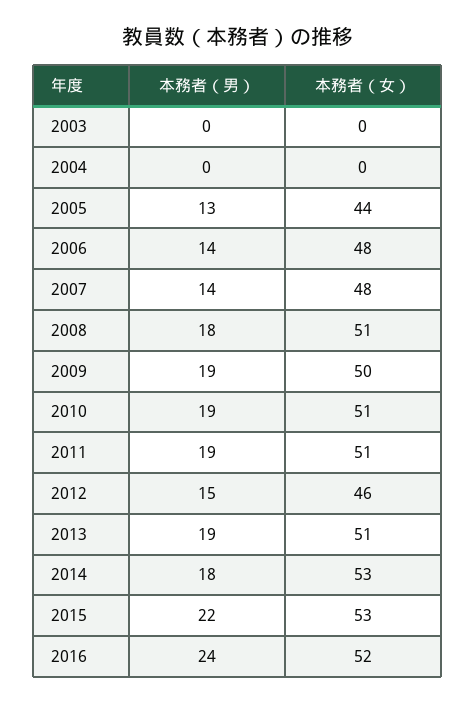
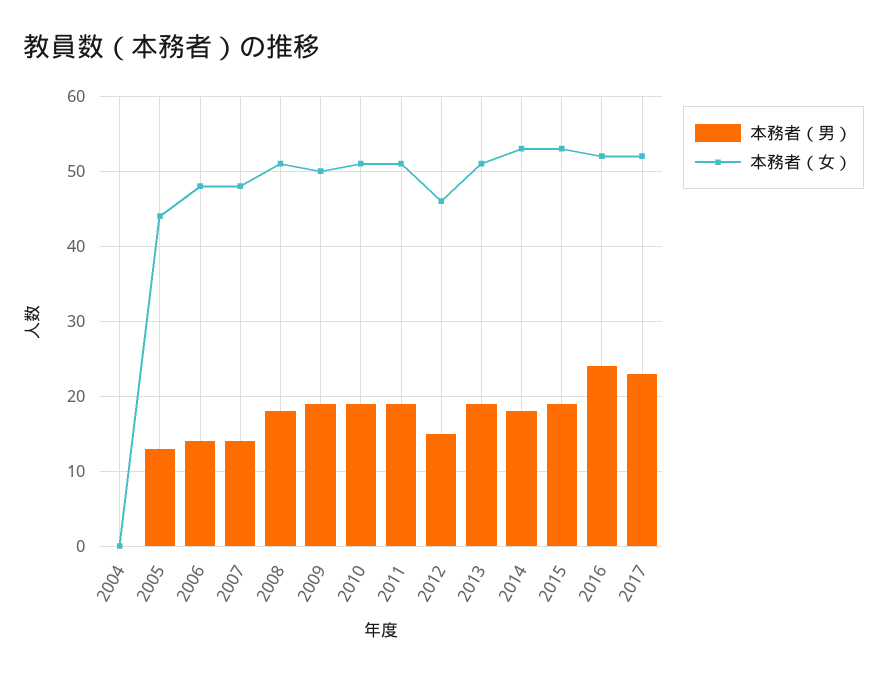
本務者（男）, 2003: 0 -> none
本務者（女）, 2003: 0 -> none
本務者（男）, 2015: 22 -> 19
本務者（男）, 2017: none -> 23
本務者（女）, 2017: none -> 52

